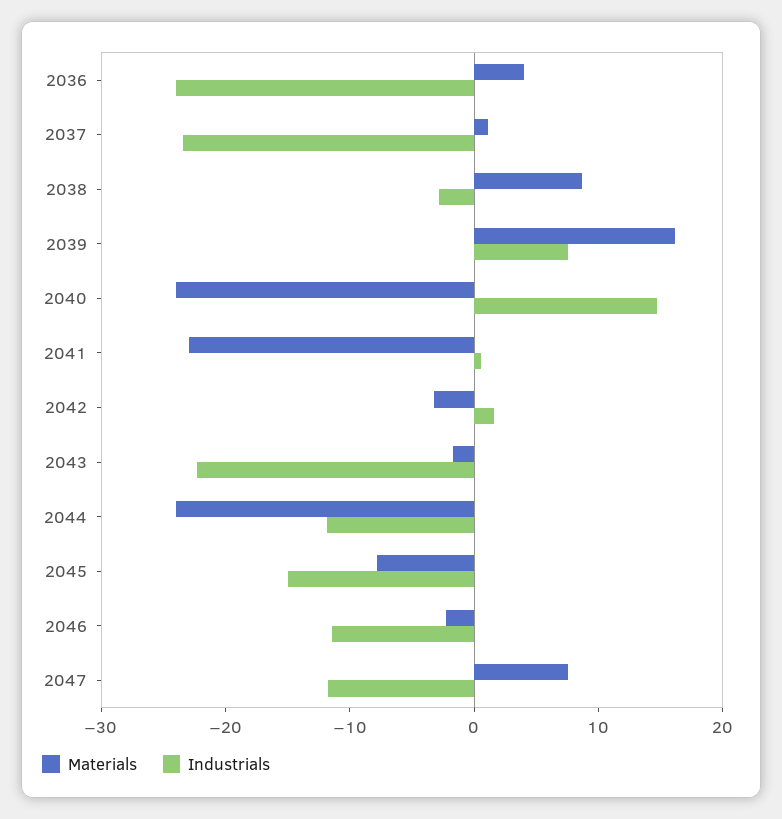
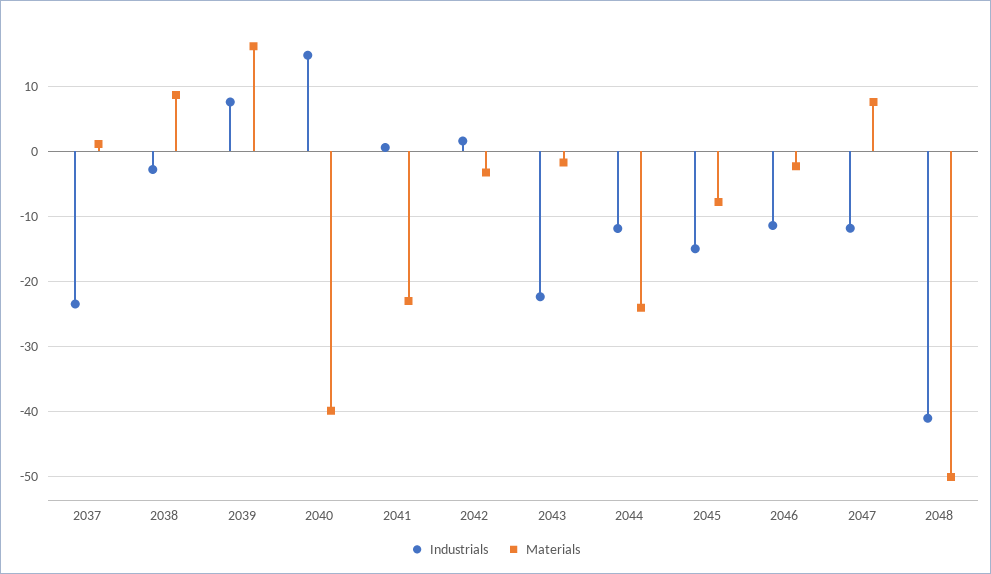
Materials, 2036: 4 -> none
Industrials, 2036: -24 -> none
Materials, 2040: -24 -> -40
Industrials, 2048: none -> -41
Materials, 2048: none -> -50

